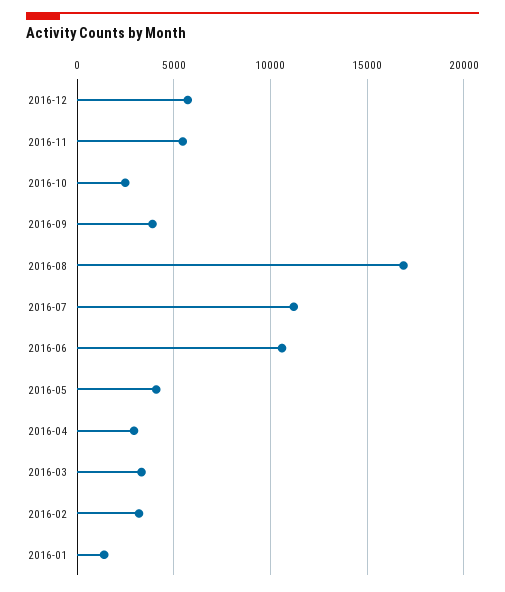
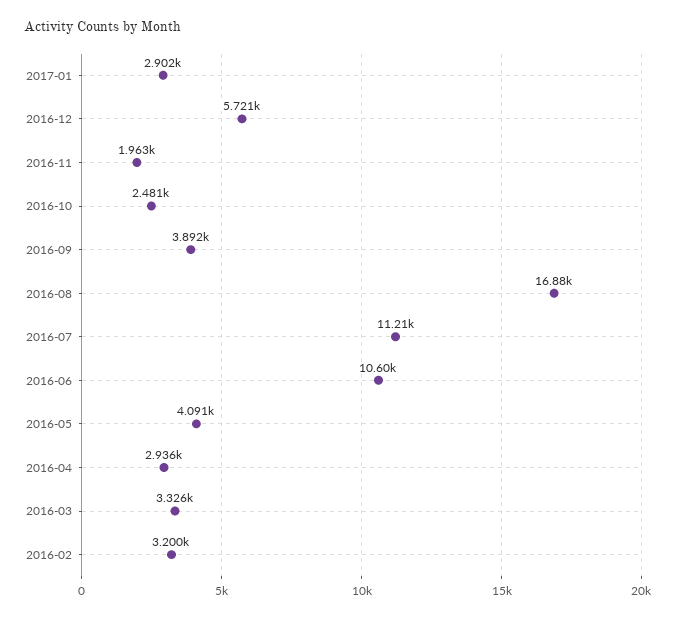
2016-11: 5500 -> 1963
2016-01: 1500 -> none
2017-01: none -> 2902

